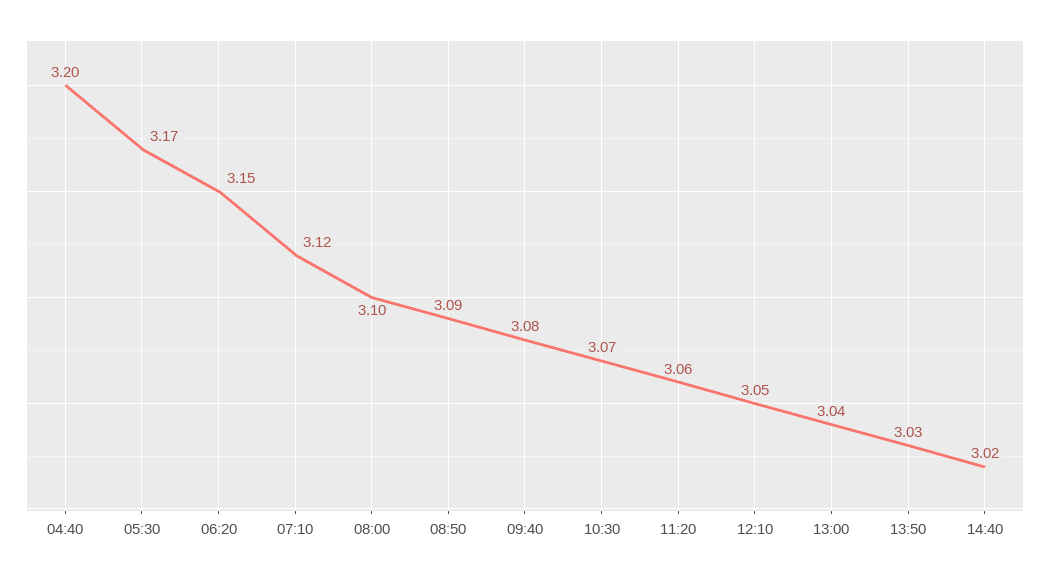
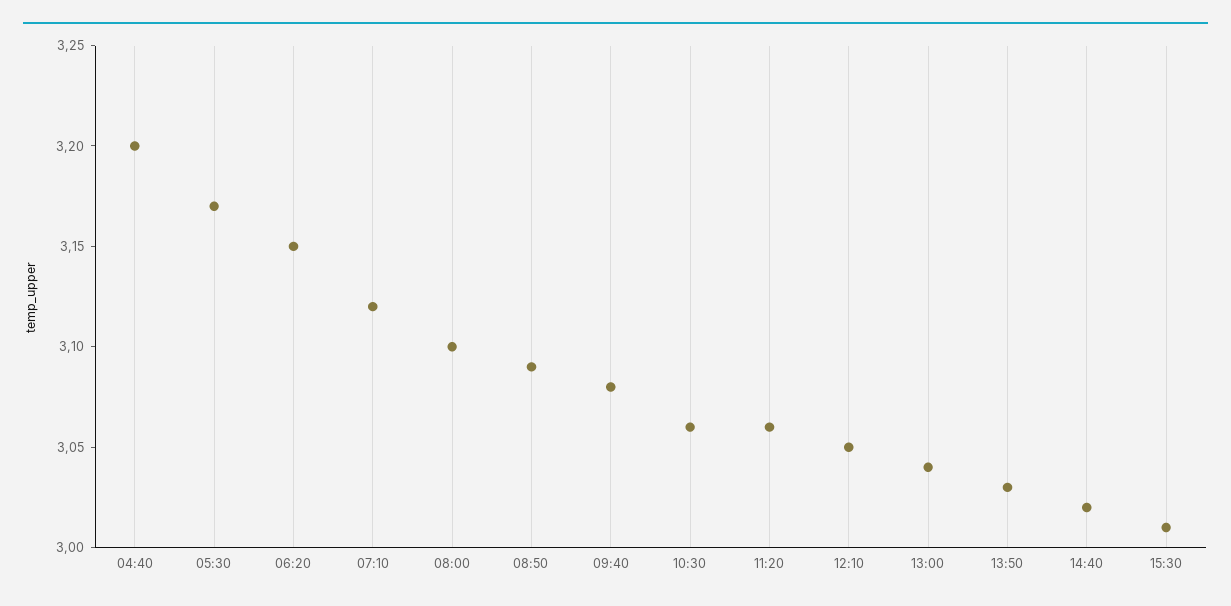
10:30: 3.07 -> 3.06
15:30: none -> 3.01

